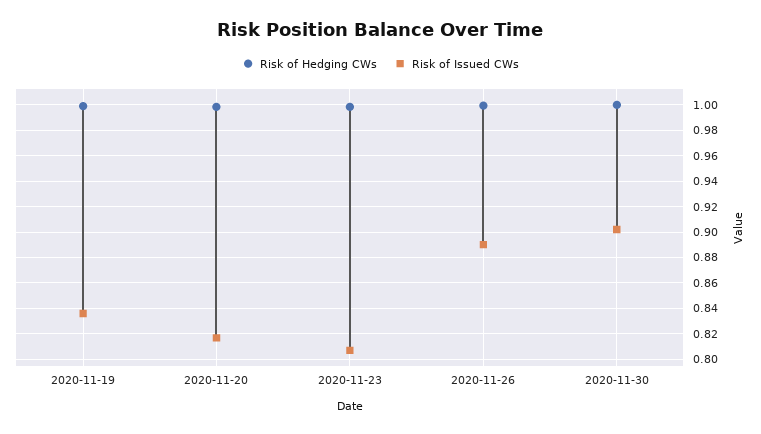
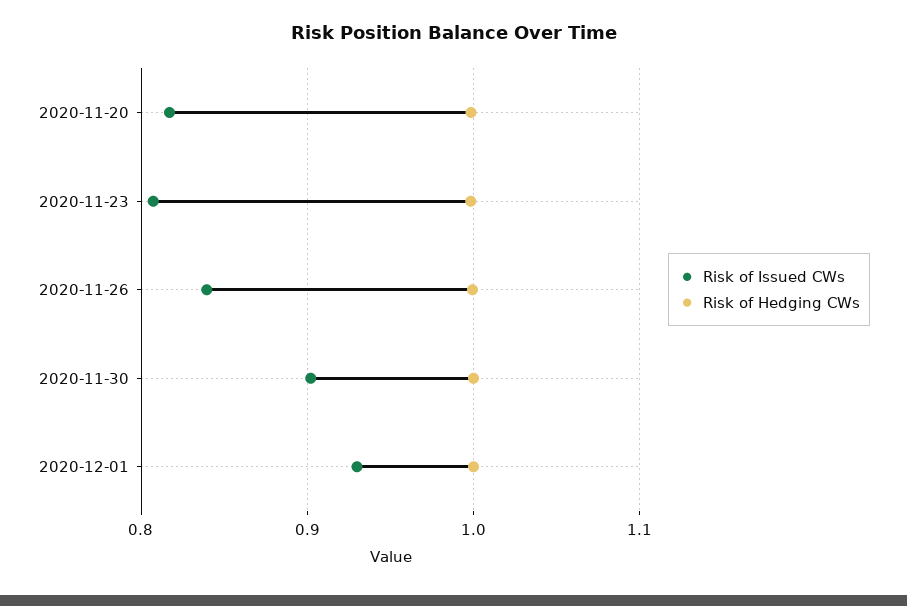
Risk of Hedging CWs, 2020-11-19: 1 -> none
Risk of Issued CWs, 2020-11-19: 0.835 -> none
Risk of Issued CWs, 2020-11-26: 0.89 -> 0.84
Risk of Issued CWs, 2020-12-01: none -> 0.93
Risk of Hedging CWs, 2020-12-01: none -> 1

